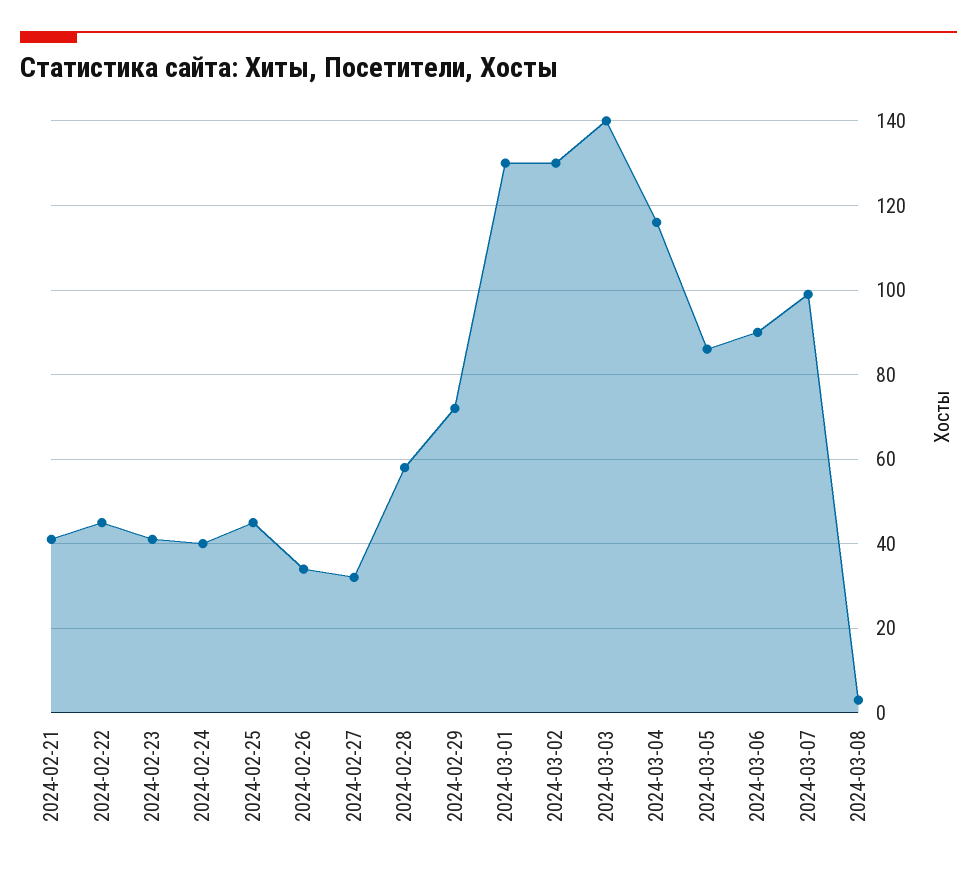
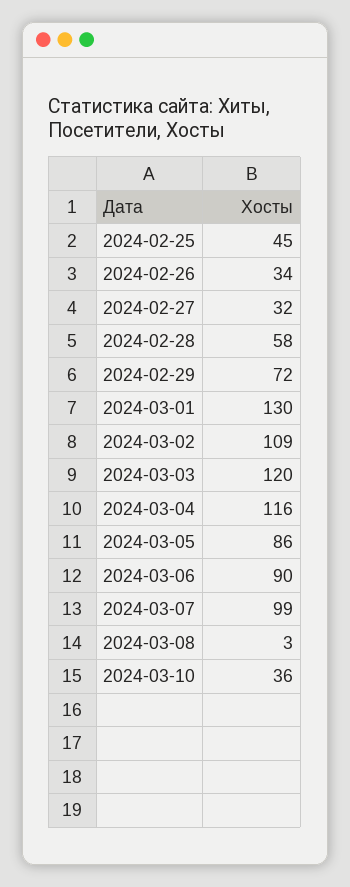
2024-02-21: 40 -> none
2024-02-22: 45 -> none
2024-02-23: 40 -> none
2024-02-24: 40 -> none
2024-03-02: 130 -> 109
2024-03-03: 140 -> 120
2024-03-10: none -> 36

